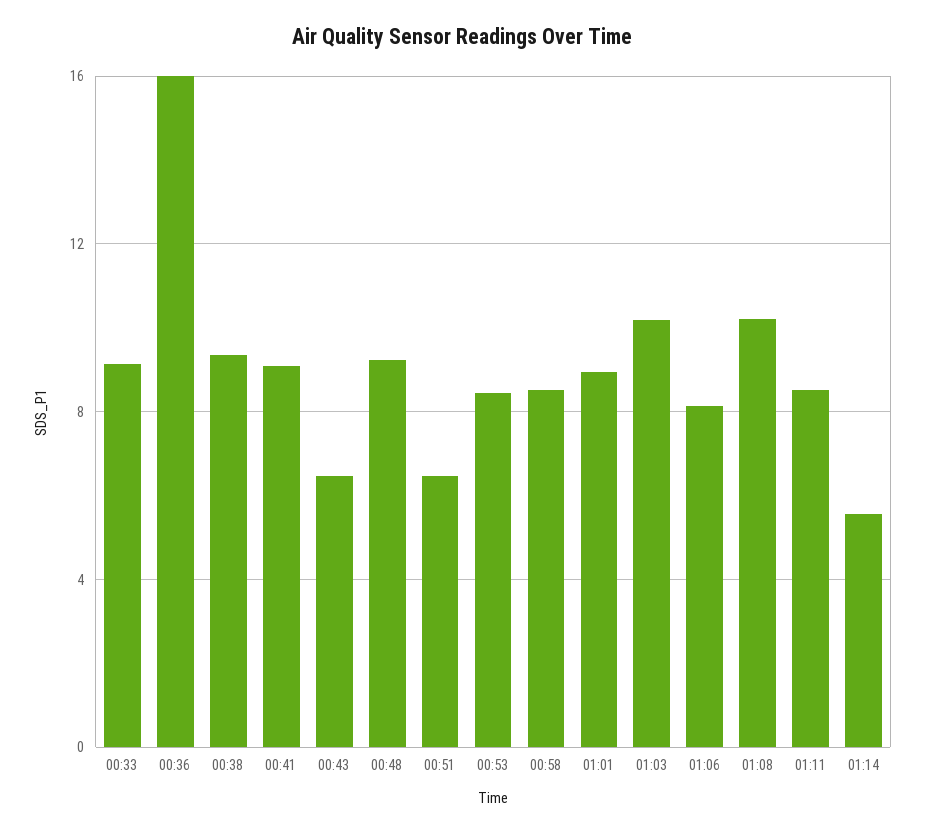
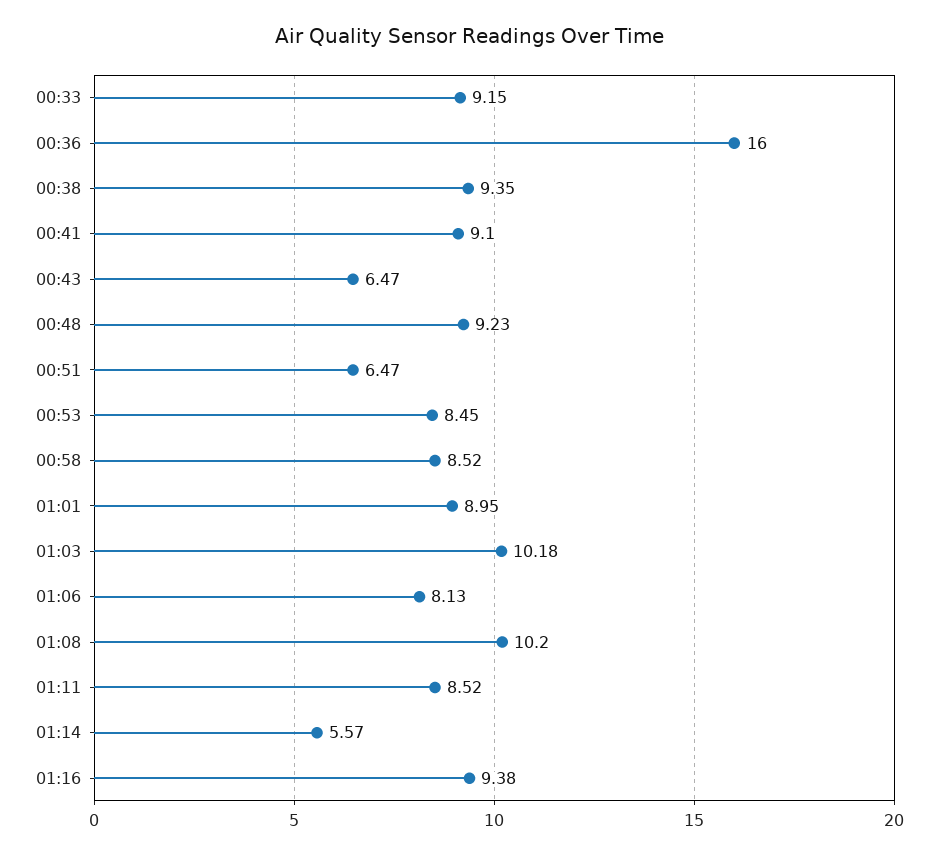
01:16: none -> 9.38

